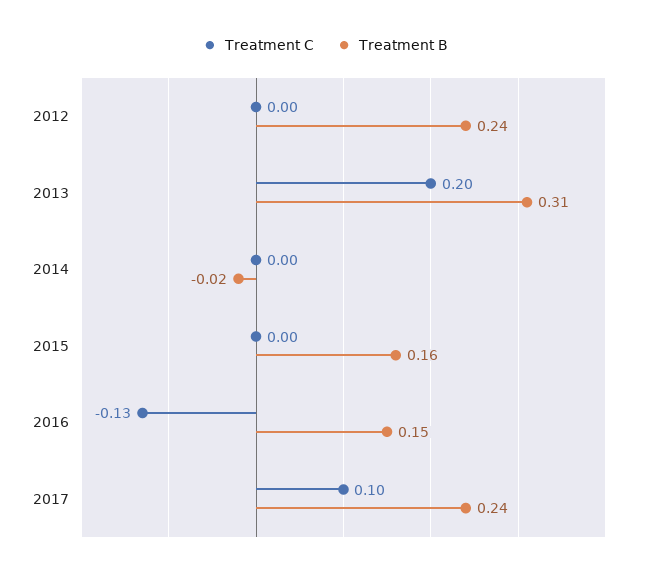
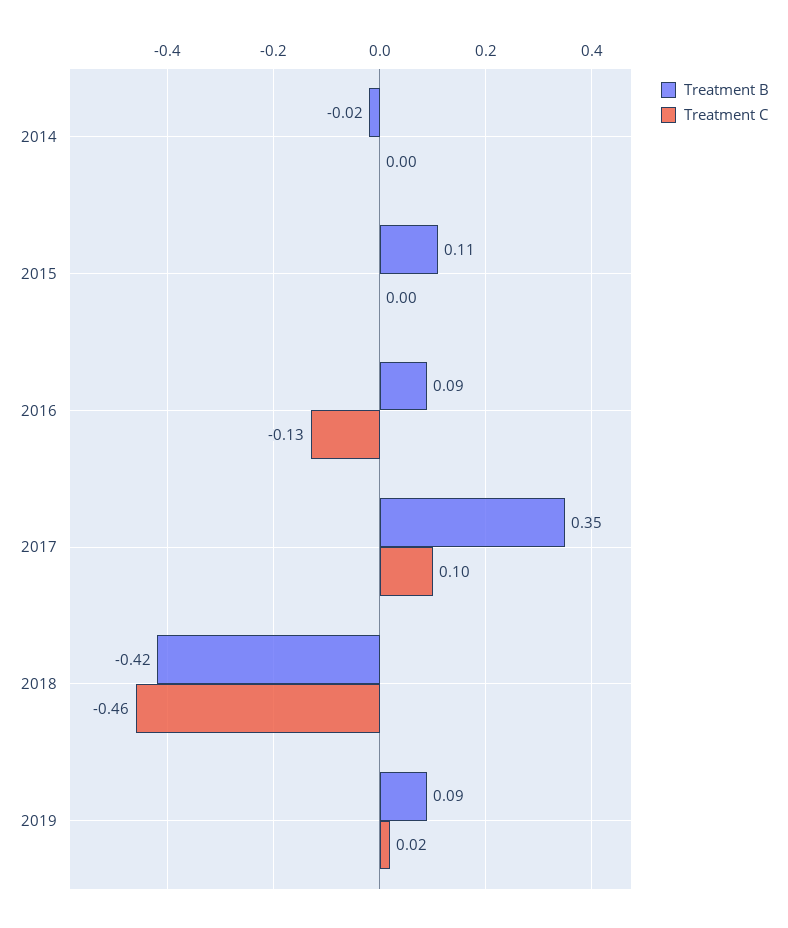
Treatment C, 2012: 0 -> none
Treatment B, 2012: 0.24 -> none
Treatment C, 2013: 0.2 -> none
Treatment B, 2013: 0.31 -> none
Treatment B, 2015: 0.16 -> 0.11
Treatment B, 2016: 0.15 -> 0.09
Treatment B, 2017: 0.24 -> 0.35
Treatment B, 2018: none -> -0.42
Treatment C, 2018: none -> -0.46
Treatment B, 2019: none -> 0.09
Treatment C, 2019: none -> 0.02

